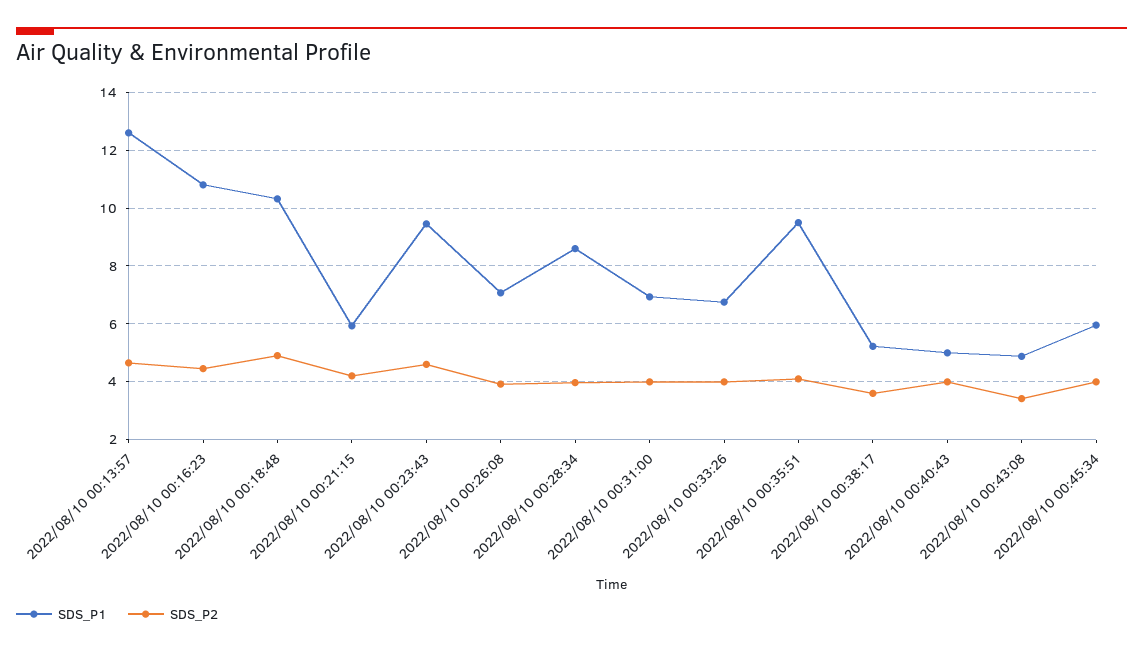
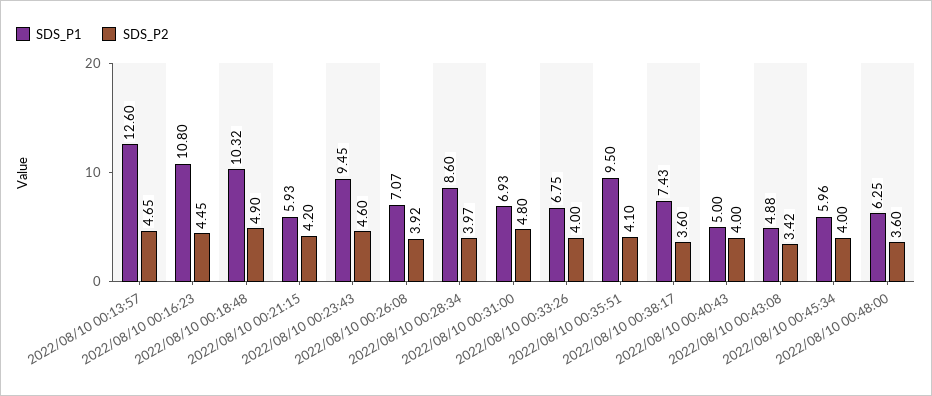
SDS_P2, 2022/08/10 00:31:00: 4 -> 4.8
SDS_P1, 2022/08/10 00:38:17: 5.25 -> 7.43
SDS_P1, 2022/08/10 00:48:00: none -> 6.25
SDS_P2, 2022/08/10 00:48:00: none -> 3.6

